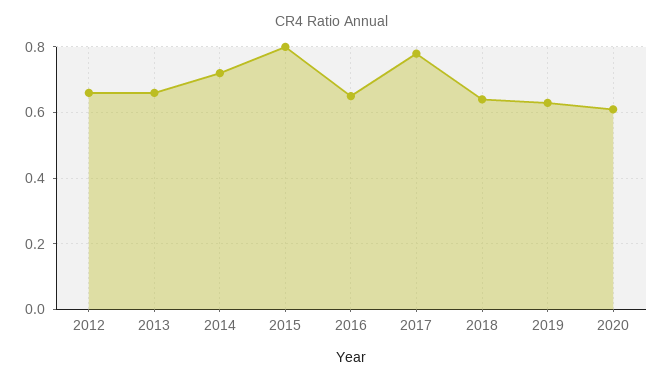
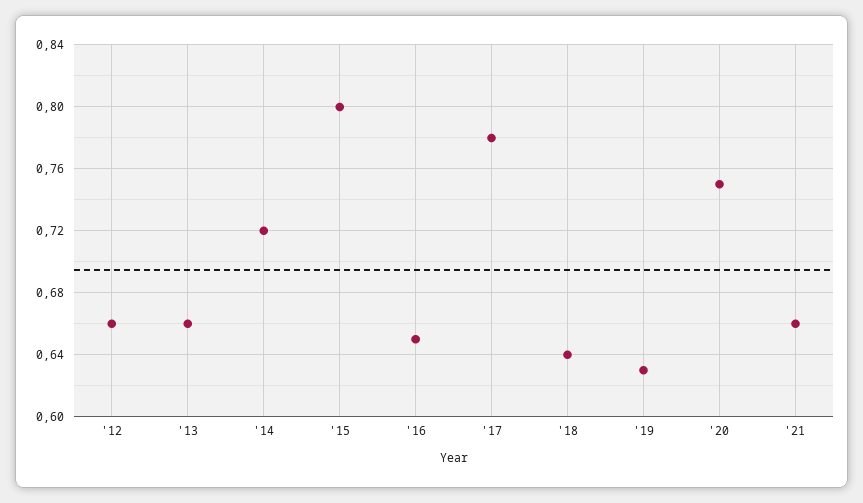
2020: 0.6 -> 0.75
'21: none -> 0.66

